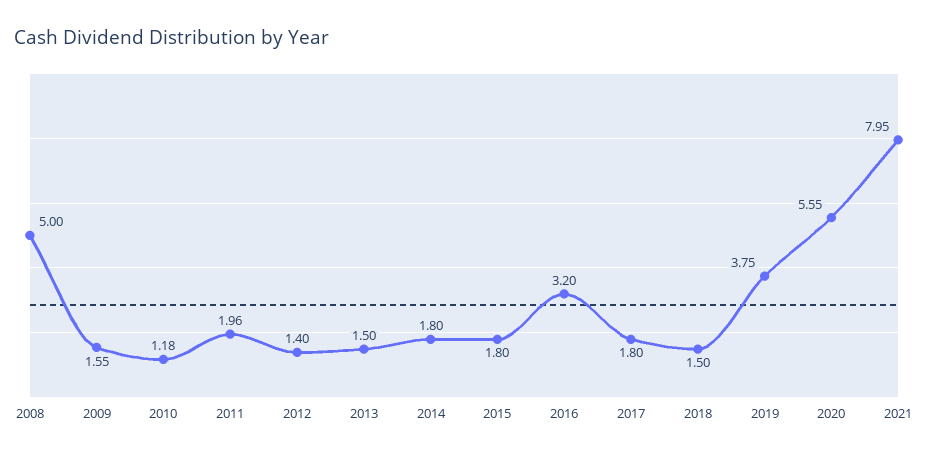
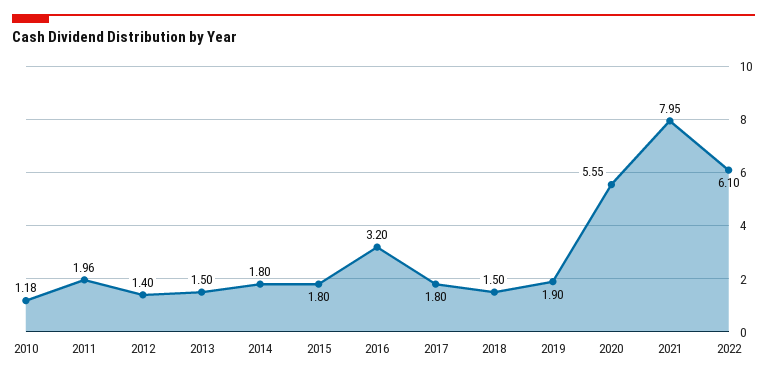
2008: 5 -> none
2009: 1.55 -> none
2019: 3.75 -> 1.9
2022: none -> 6.1

